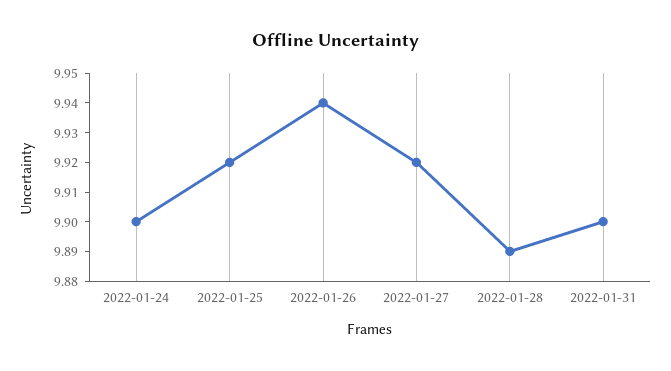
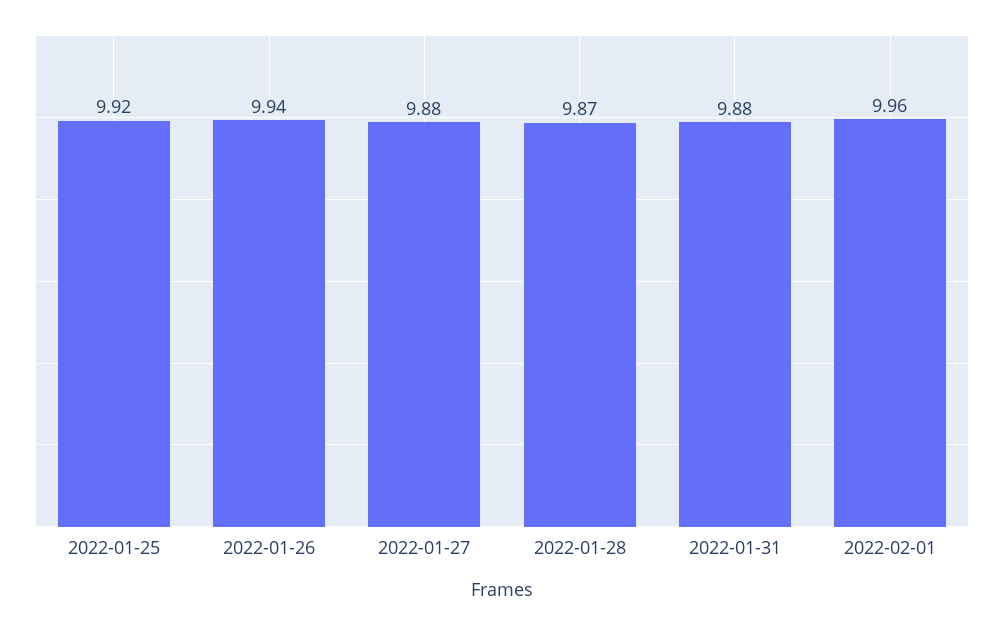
2022-01-24: 9.9 -> none
2022-01-27: 9.92 -> 9.88
2022-01-28: 9.89 -> 9.87
2022-01-31: 9.9 -> 9.88
2022-02-01: none -> 9.96

